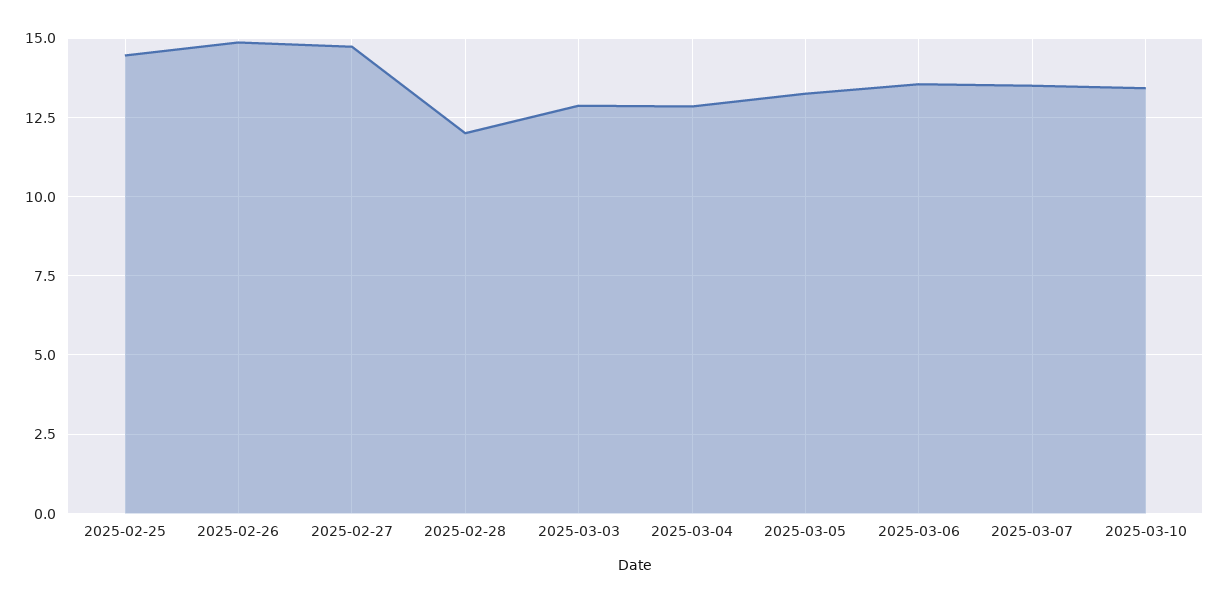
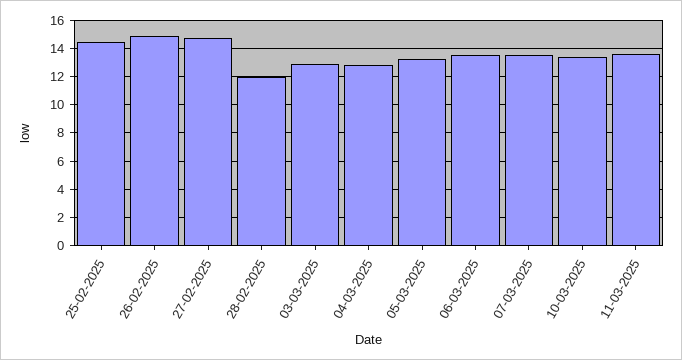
11-03-2025: none -> 13.5

